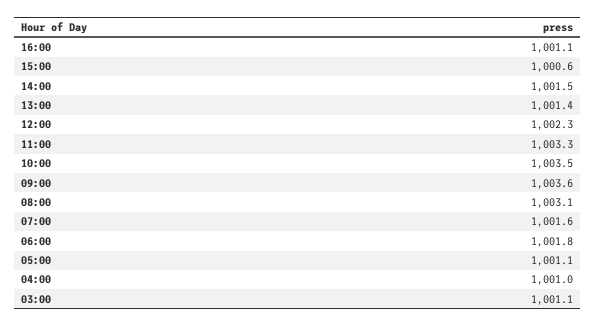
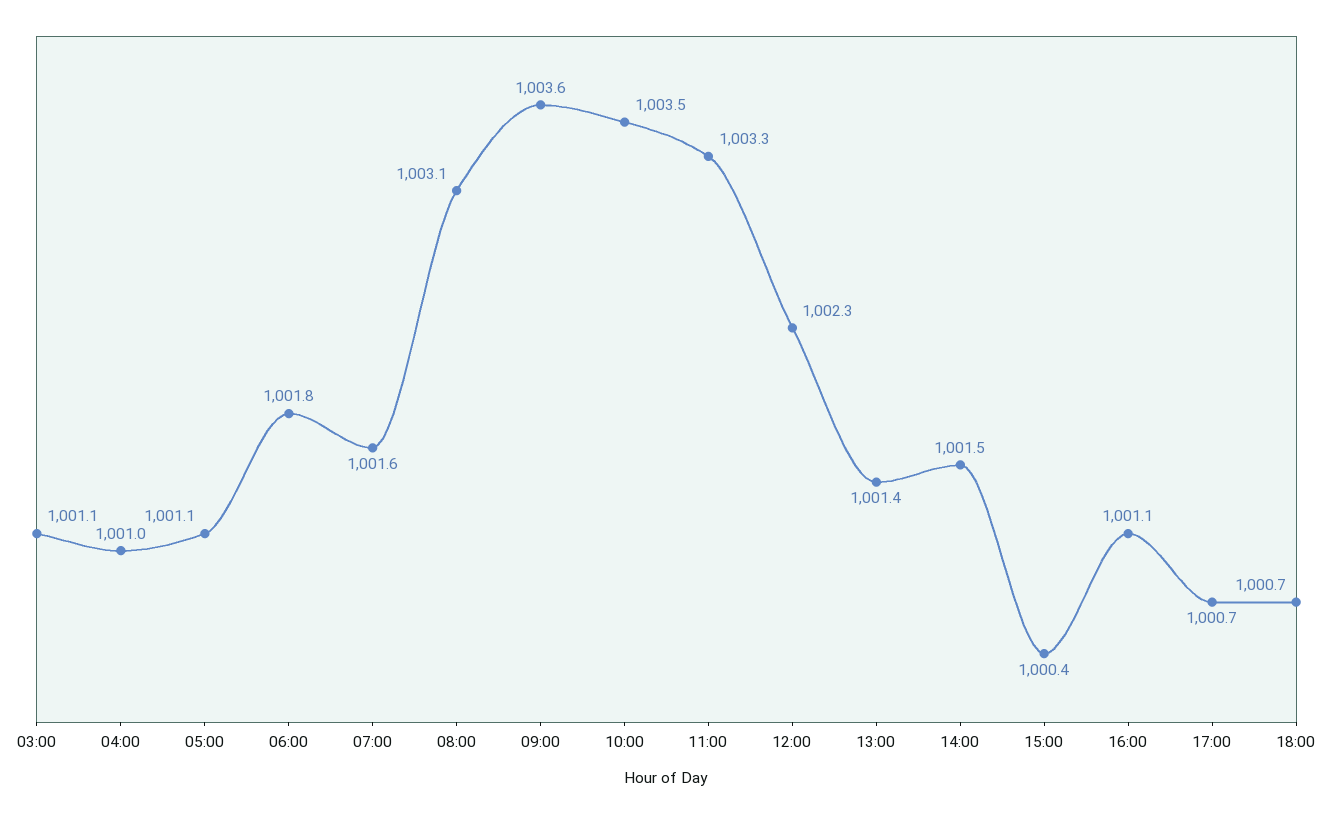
15:00: 1000.6 -> 1000.4
17:00: none -> 1000.7
18:00: none -> 1000.7

